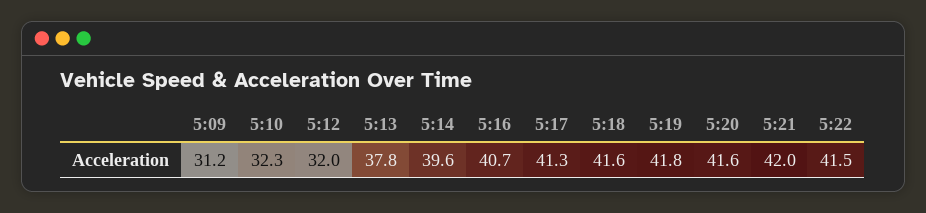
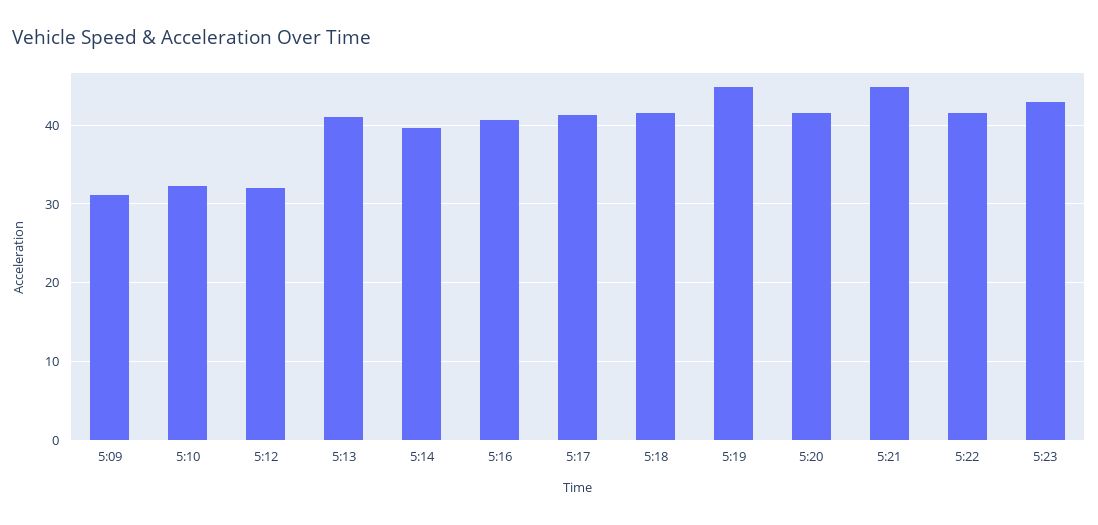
5:13: 37.8 -> 41
5:19: 41.8 -> 45
5:21: 42 -> 45
5:23: none -> 43

